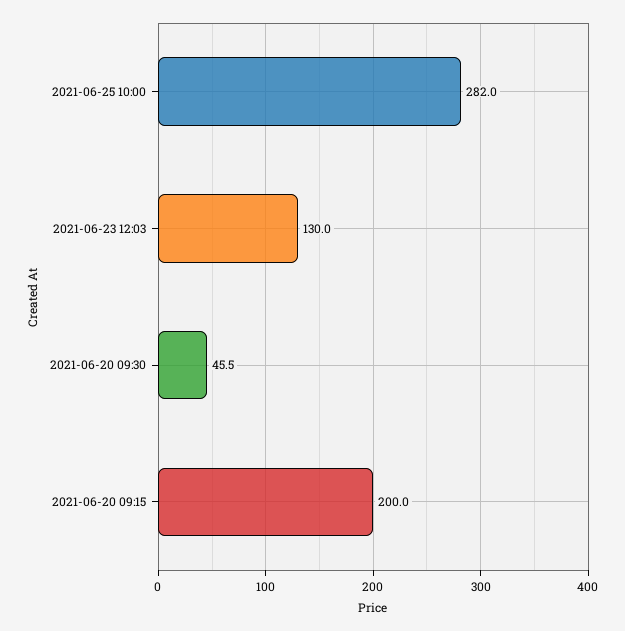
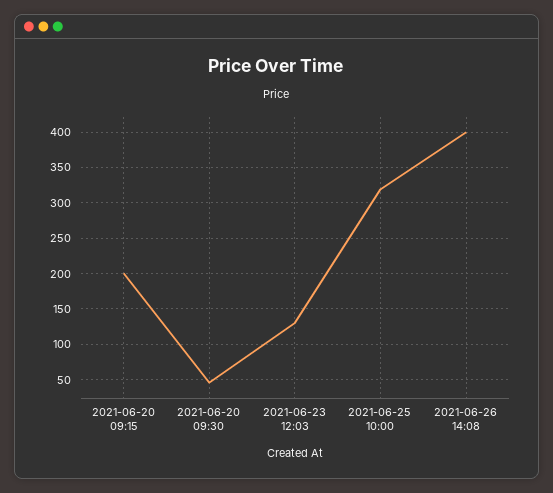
2021-06-25 10:00: 282 -> 320
2021-06-26 14:08: none -> 400

